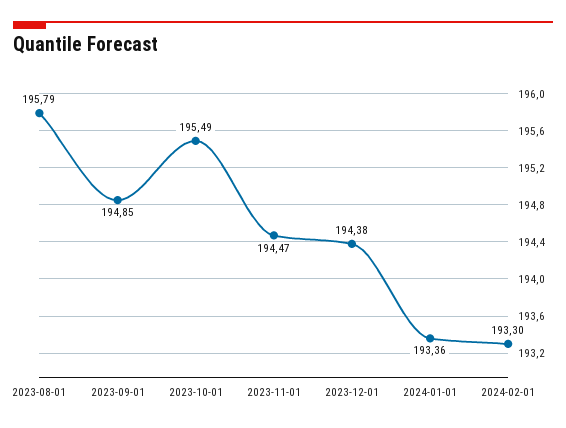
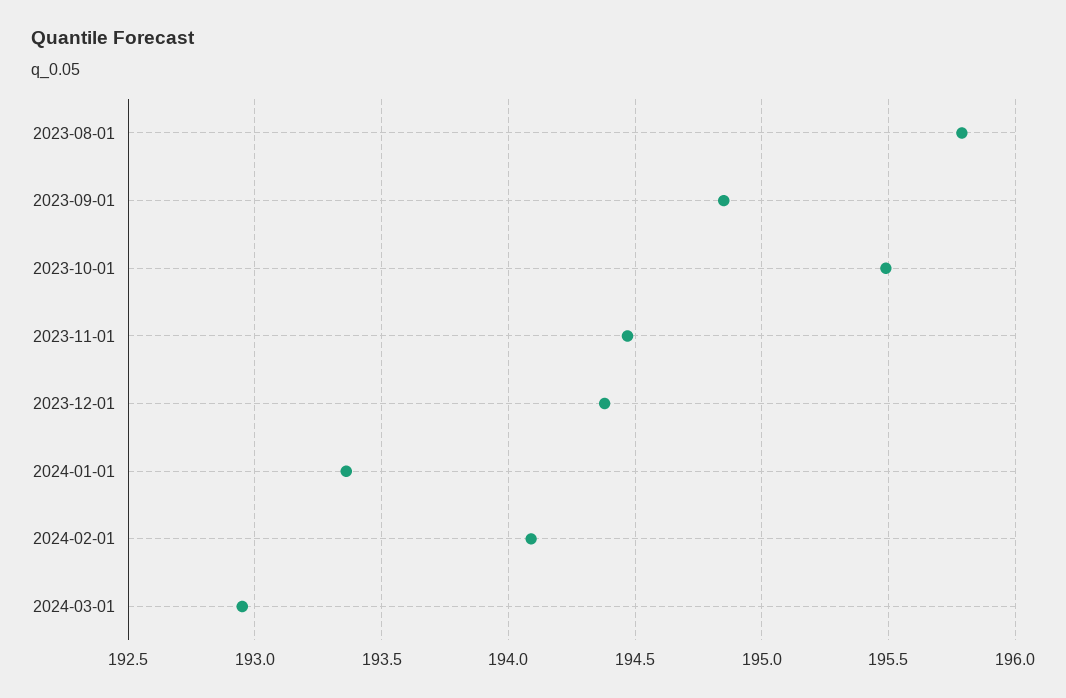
2024-02-01: 193.3 -> 194.1
2024-03-01: none -> 192.95

